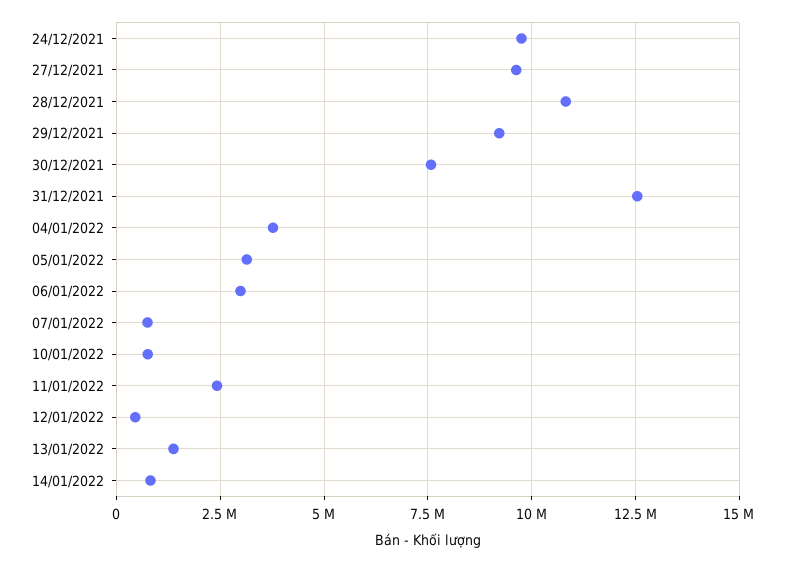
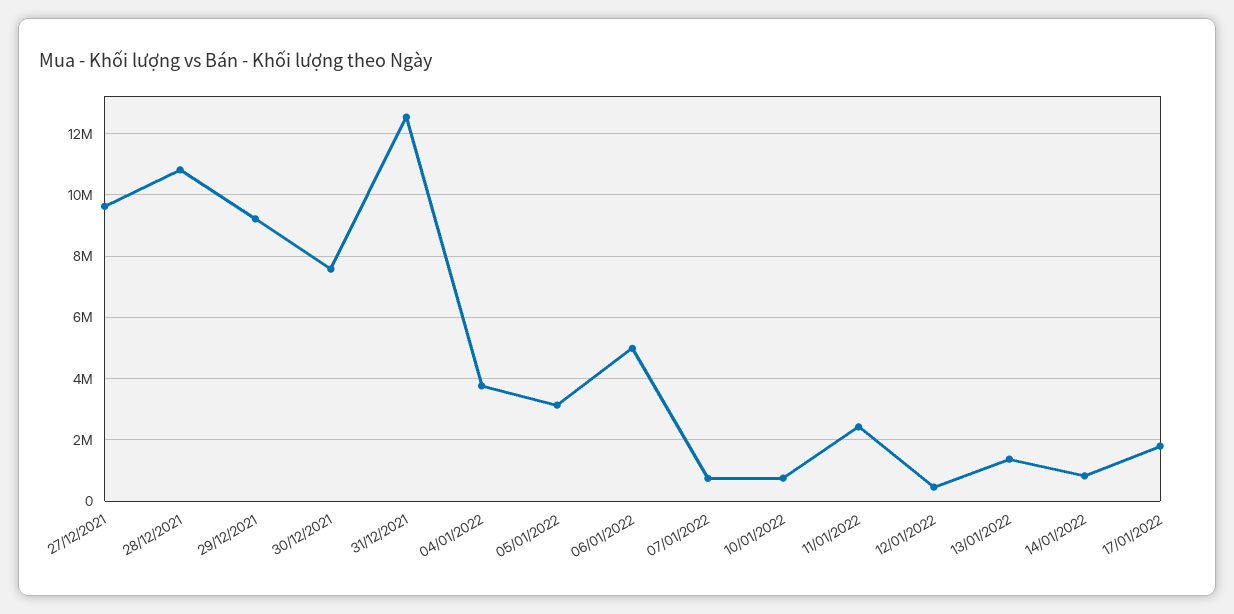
24/12/2021: 9750000 -> none
06/01/2022: 3000000 -> 5000000
17/01/2022: none -> 1800000

